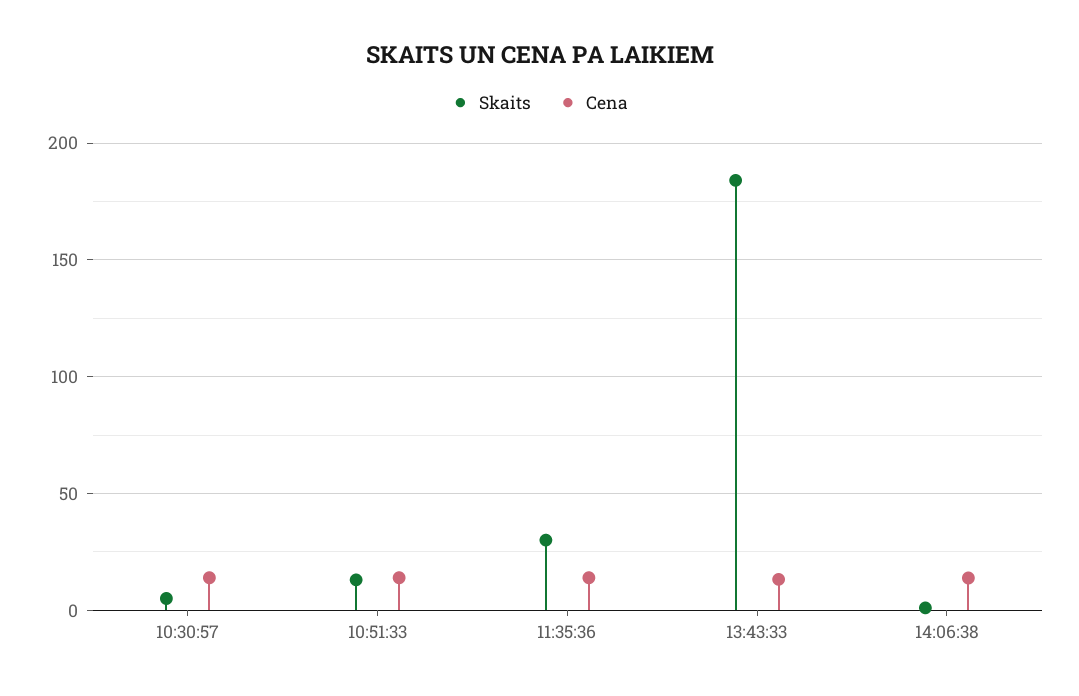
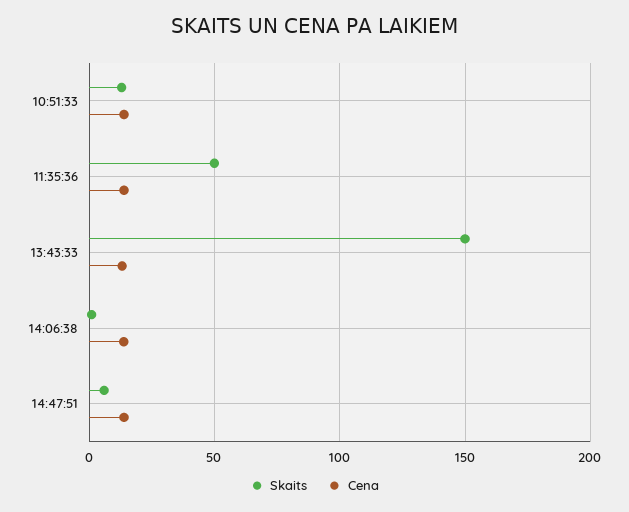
Skaits, 10:30:57: 5 -> none
Cena, 10:30:57: 15 -> none
Skaits, 11:35:36: 30 -> 50
Skaits, 13:43:33: 185 -> 150
Skaits, 14:47:51: none -> 5
Cena, 14:47:51: none -> 15

